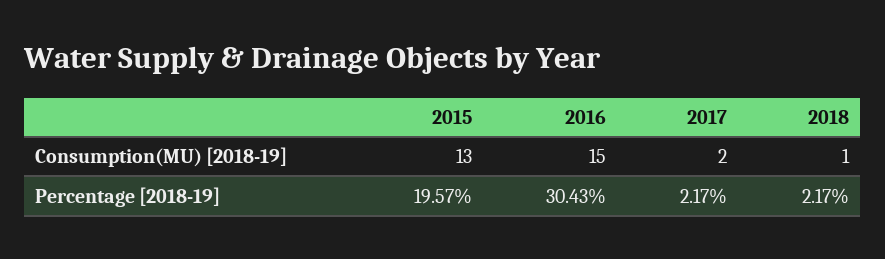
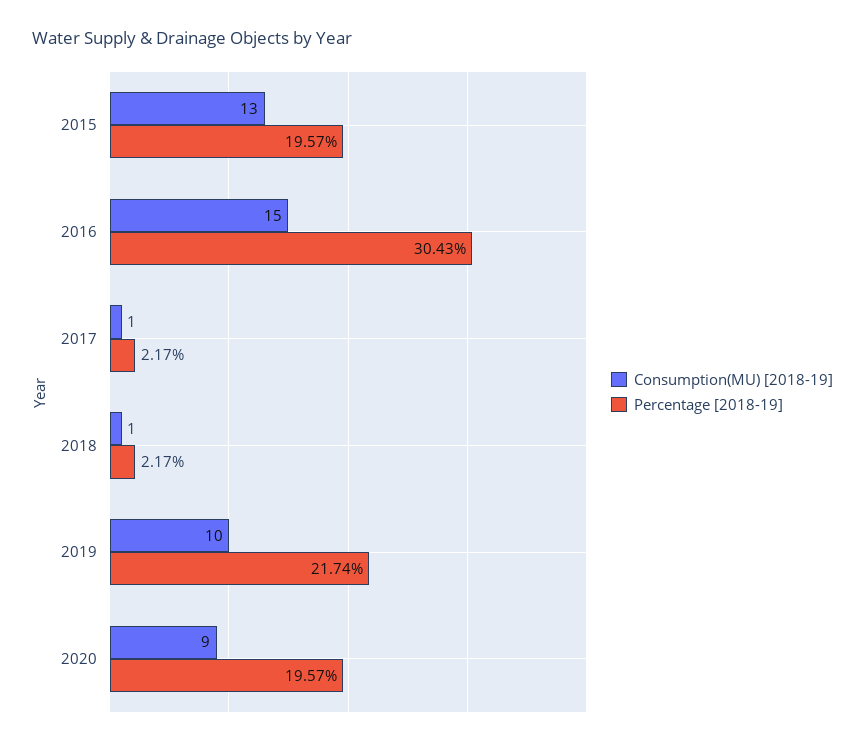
Consumption(MU) [2018-19], 2017: 2 -> 1
Consumption(MU) [2018-19], 2019: none -> 10
Percentage [2018-19], 2019: none -> 21.74
Consumption(MU) [2018-19], 2020: none -> 9
Percentage [2018-19], 2020: none -> 19.57

